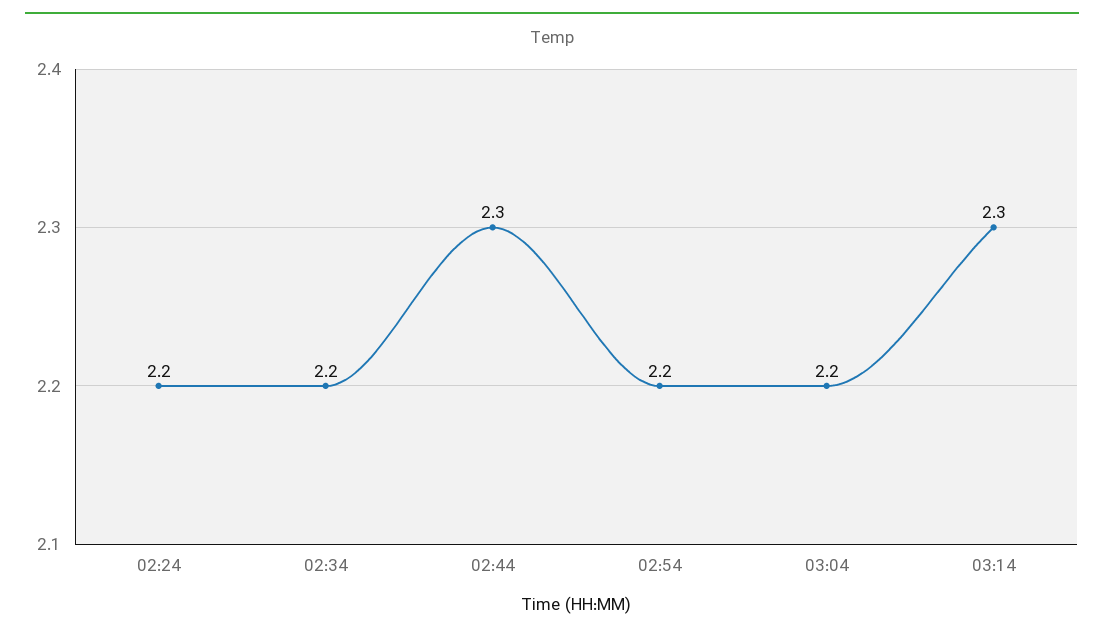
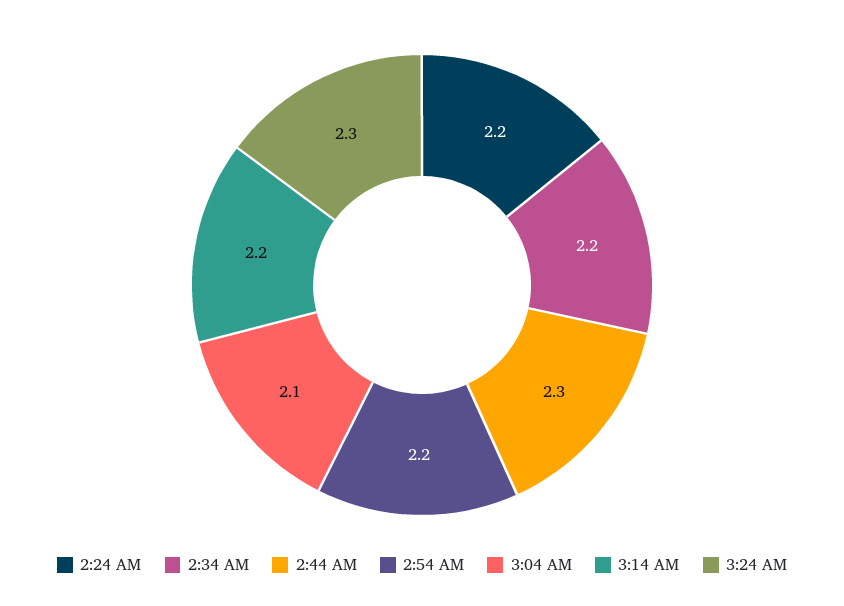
03:04: 2.2 -> 2.1
03:14: 2.3 -> 2.2
3:24 AM: none -> 2.3

